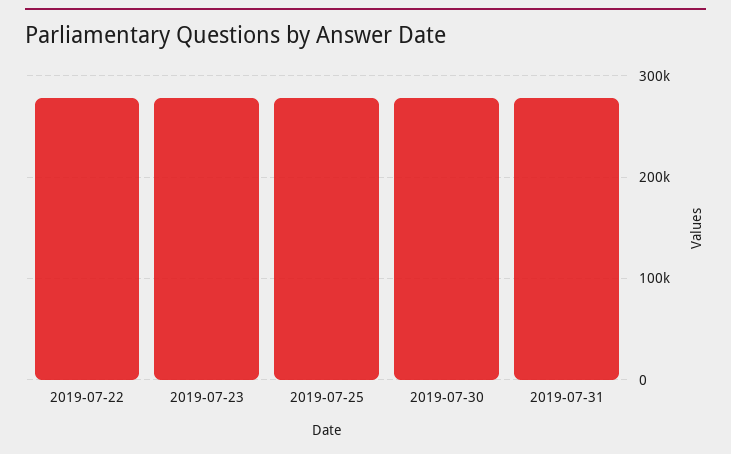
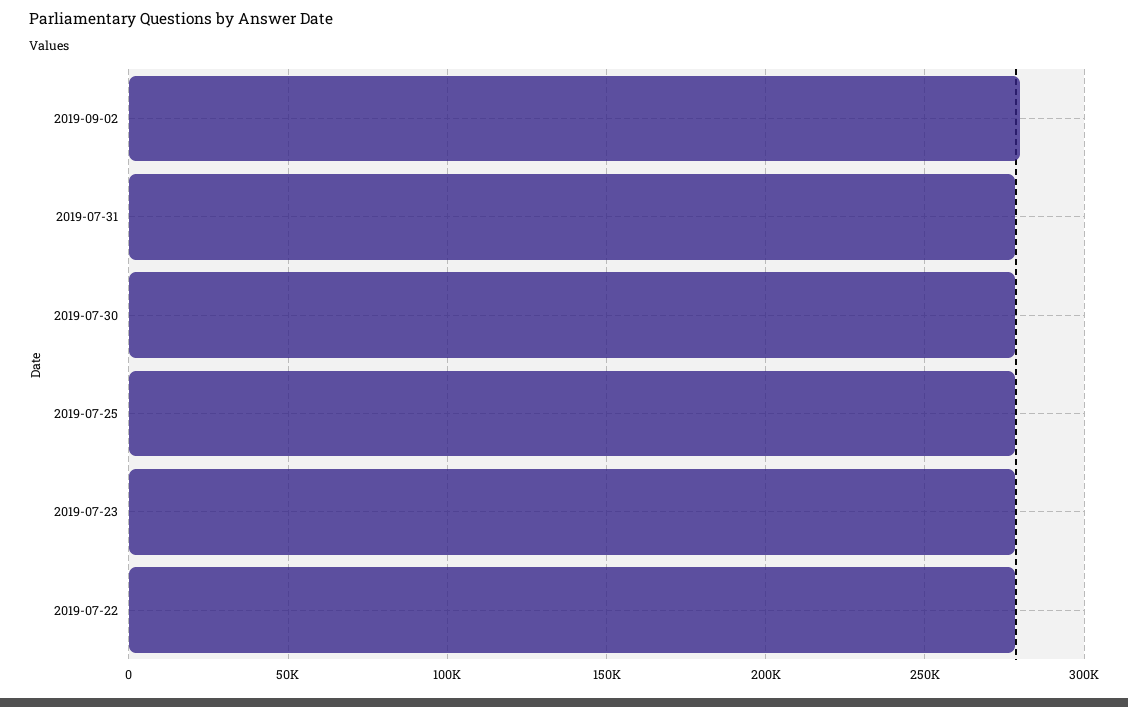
2019-09-02: none -> 280000

